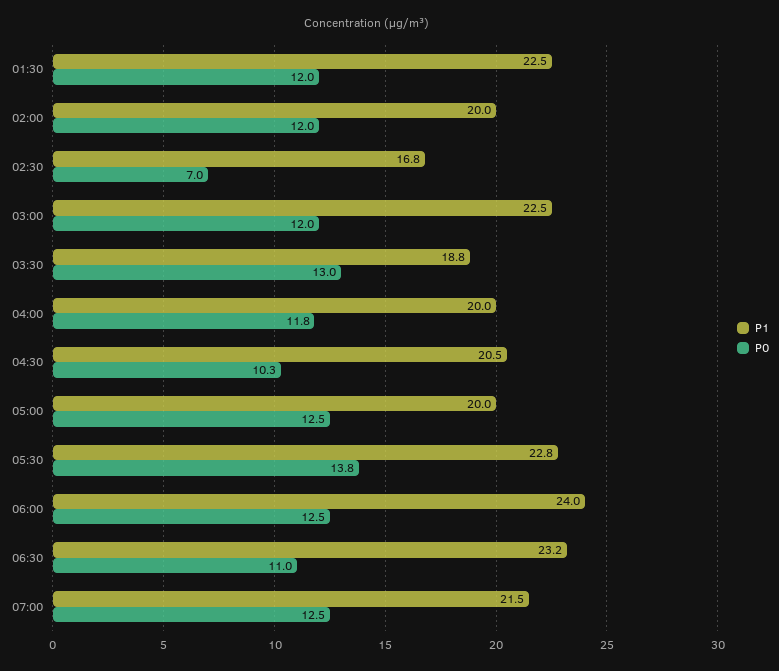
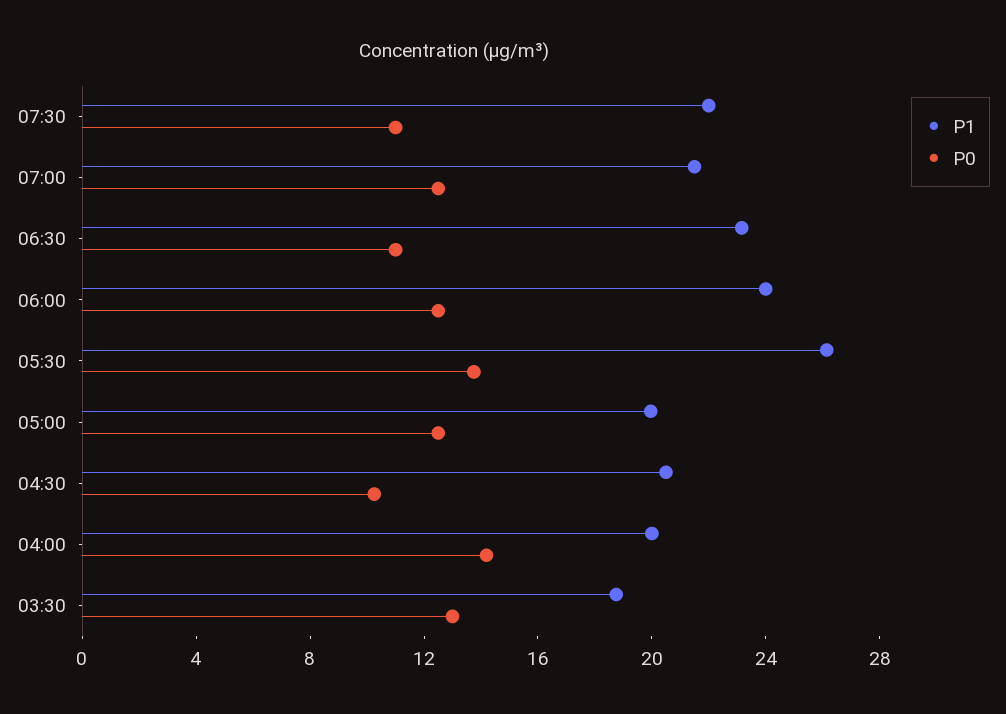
P1, 01:30: 22.5 -> none
P0, 01:30: 12 -> none
P1, 02:00: 20 -> none
P0, 02:00: 12 -> none
P1, 02:30: 16.8 -> none
P0, 02:30: 7 -> none
P1, 03:00: 22.5 -> none
P0, 03:00: 12 -> none
P0, 04:00: 11.8 -> 14
P1, 05:30: 22.8 -> 26
P1, 07:30: none -> 22
P0, 07:30: none -> 11

